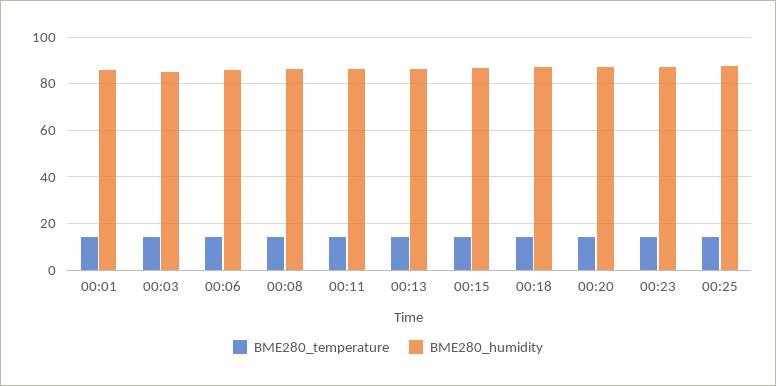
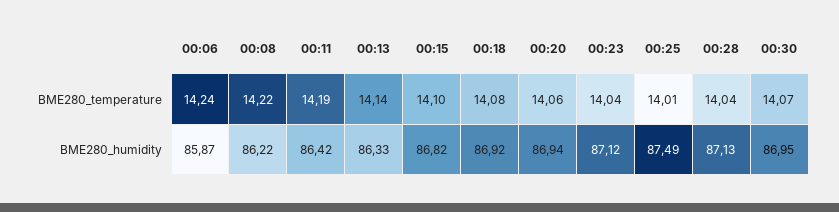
BME280_temperature, 00:01: 15 -> none
BME280_humidity, 00:01: 85 -> none
BME280_temperature, 00:03: 15 -> none
BME280_humidity, 00:03: 85 -> none
BME280_temperature, 00:28: none -> 14.04
BME280_temperature, 00:30: none -> 14.07
BME280_humidity, 00:28: none -> 87.13
BME280_humidity, 00:30: none -> 86.95

